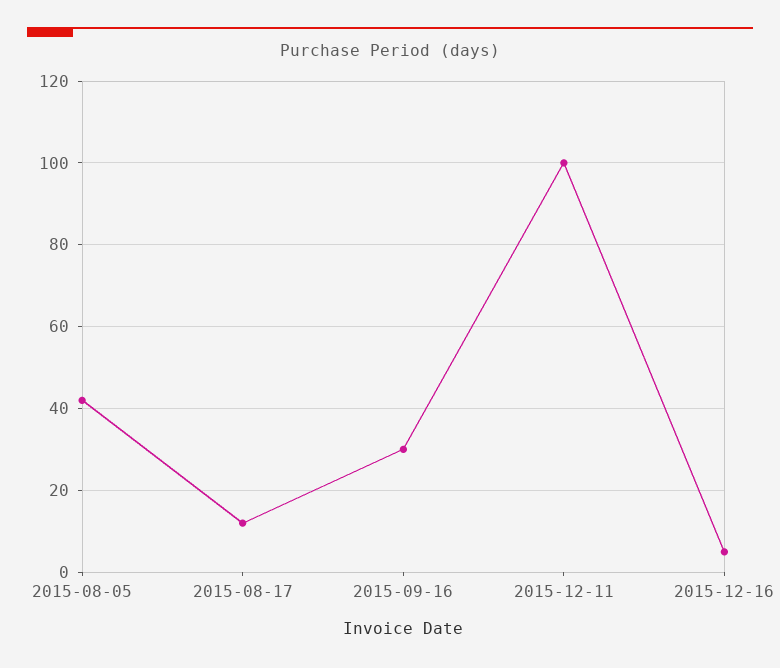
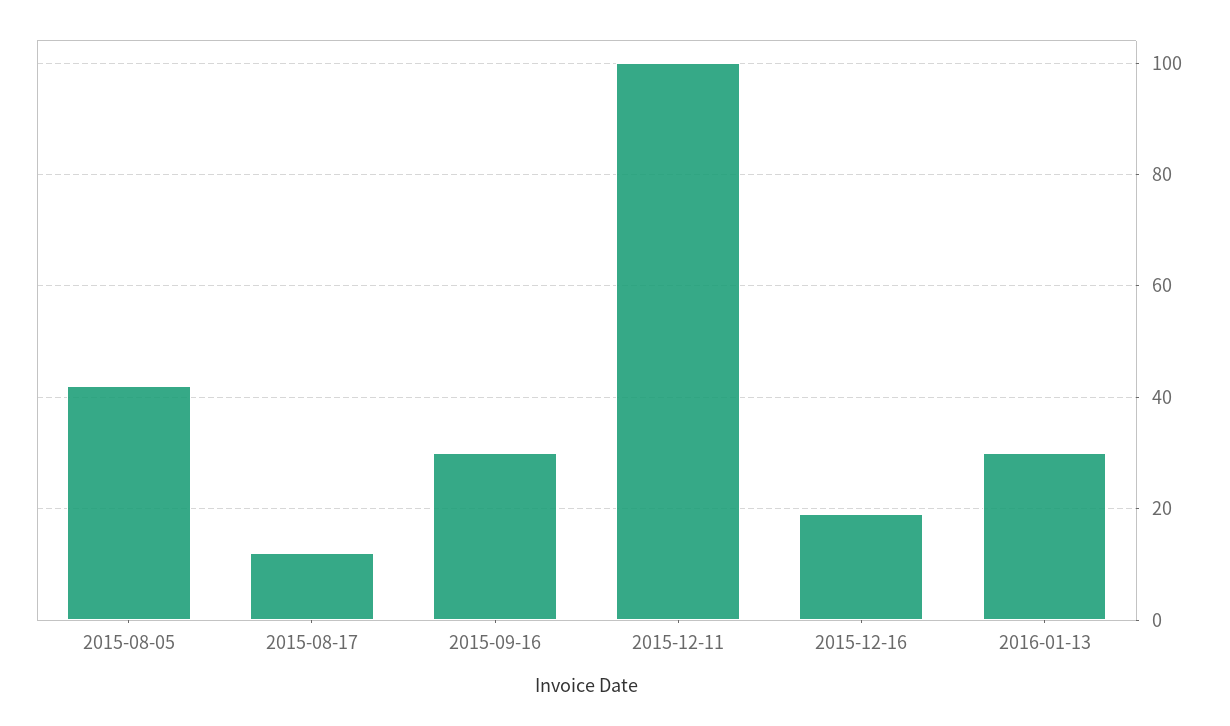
2015-12-16: 5 -> 20
2016-01-13: none -> 30

